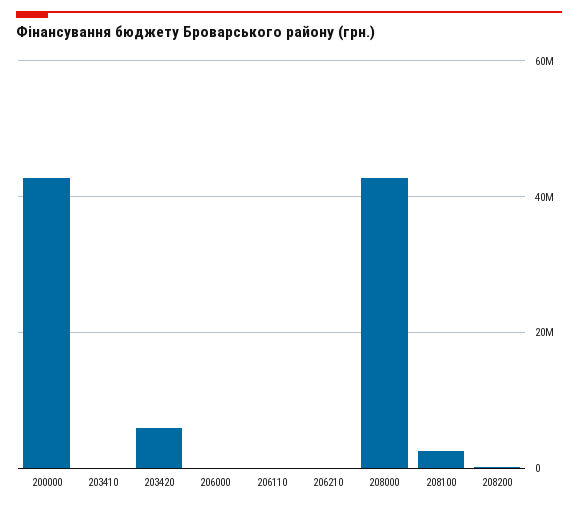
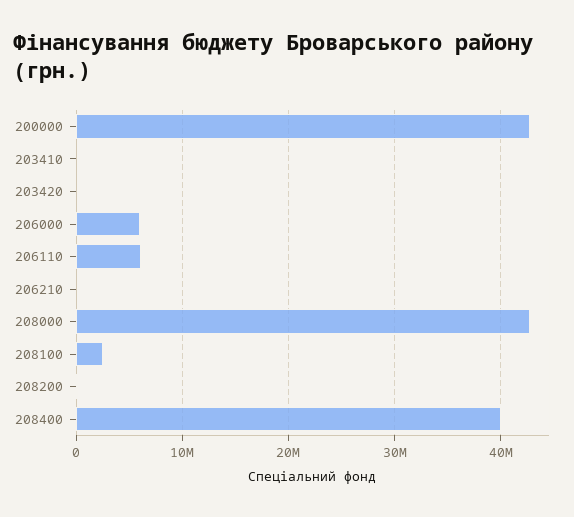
203420: 6000000 -> 0
206000: 0 -> 6000000
206110: 0 -> 6000000
208400: none -> 40000000

